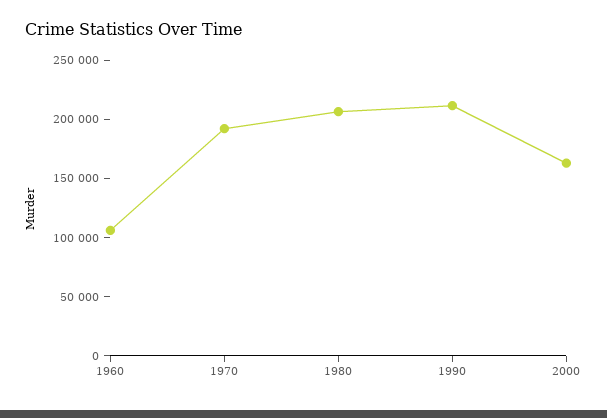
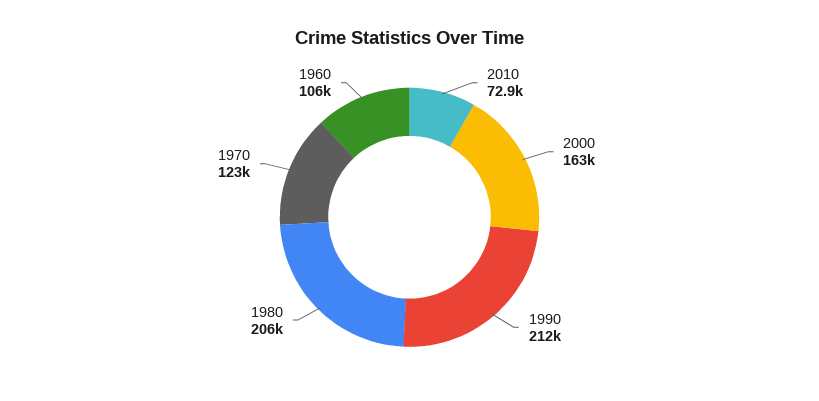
1970: 190000 -> 123000
2010: none -> 72900

